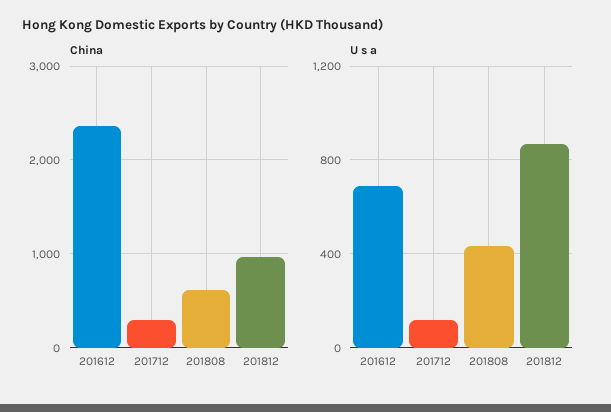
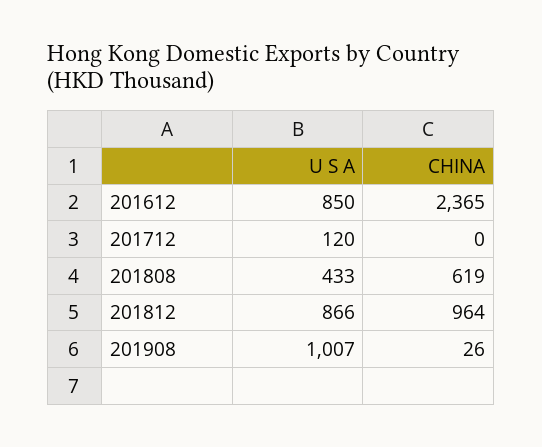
China, 201712: 300 -> 0
U s a, 201612: 700 -> 850
U s a, 201908: none -> 1007
China, 201908: none -> 26

